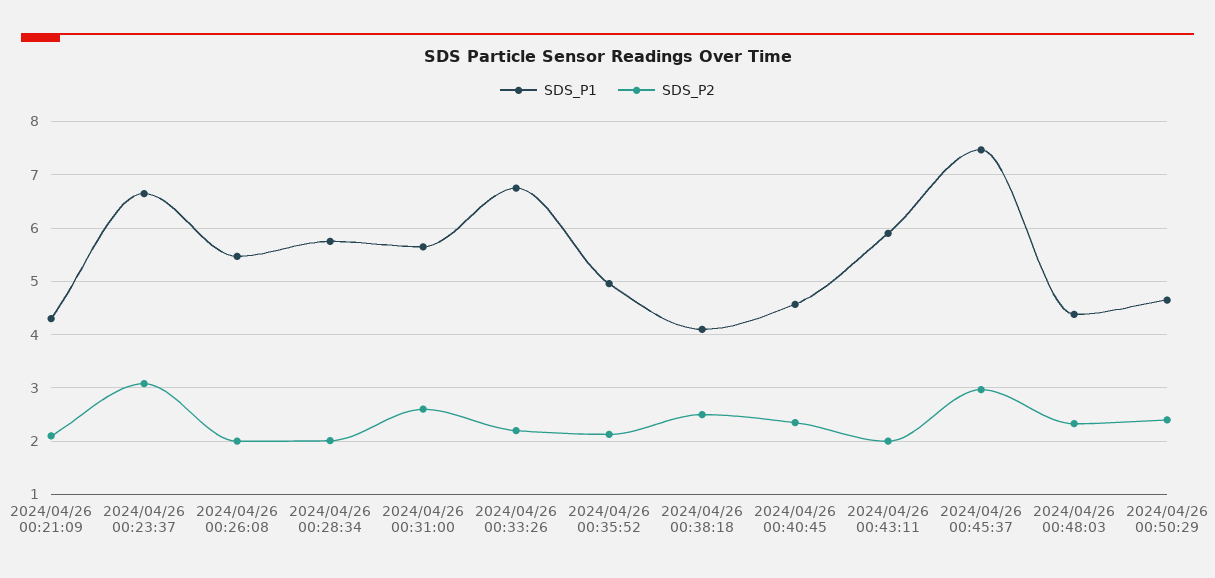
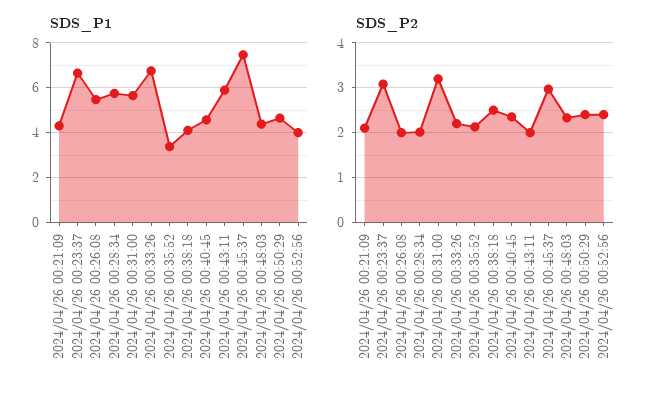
SDS_P2, 2024/04/26 00:31:00: 2.6 -> 3.2
SDS_P1, 2024/04/26 00:35:52: 5 -> 3.5
SDS_P1, 2024/04/26 00:52:56: none -> 4
SDS_P2, 2024/04/26 00:52:56: none -> 2.4

